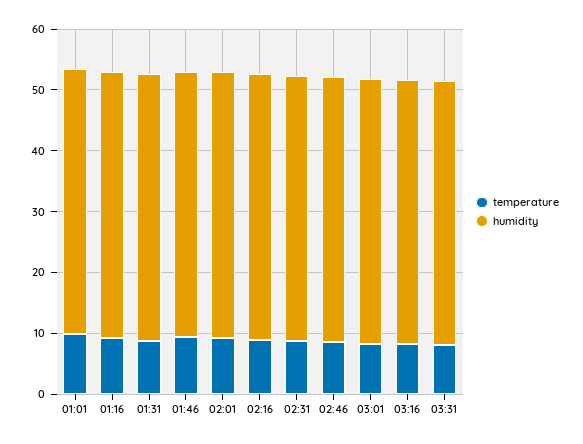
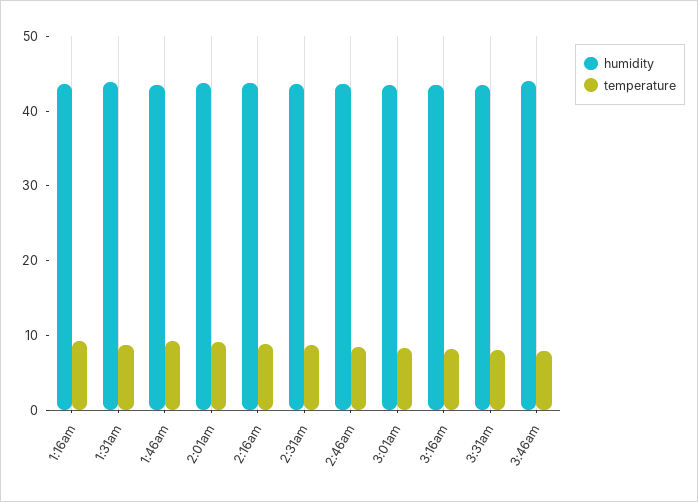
temperature, 01:01: 10 -> none
humidity, 01:01: 44 -> none
humidity, 3:46am: none -> 44
temperature, 3:46am: none -> 8

